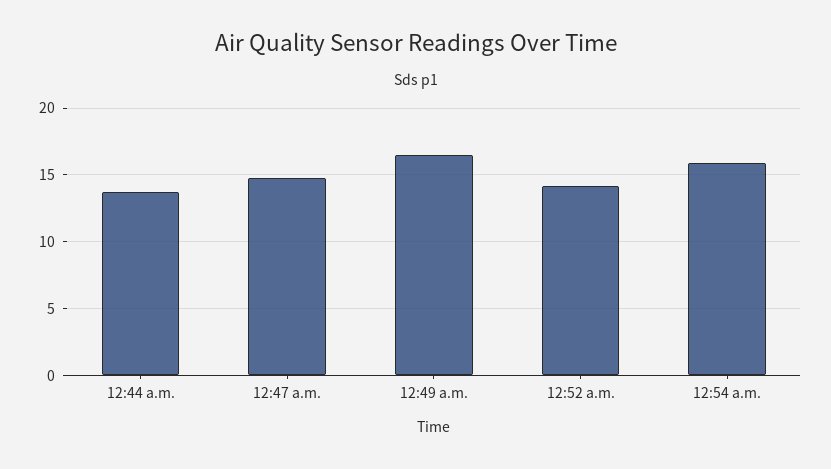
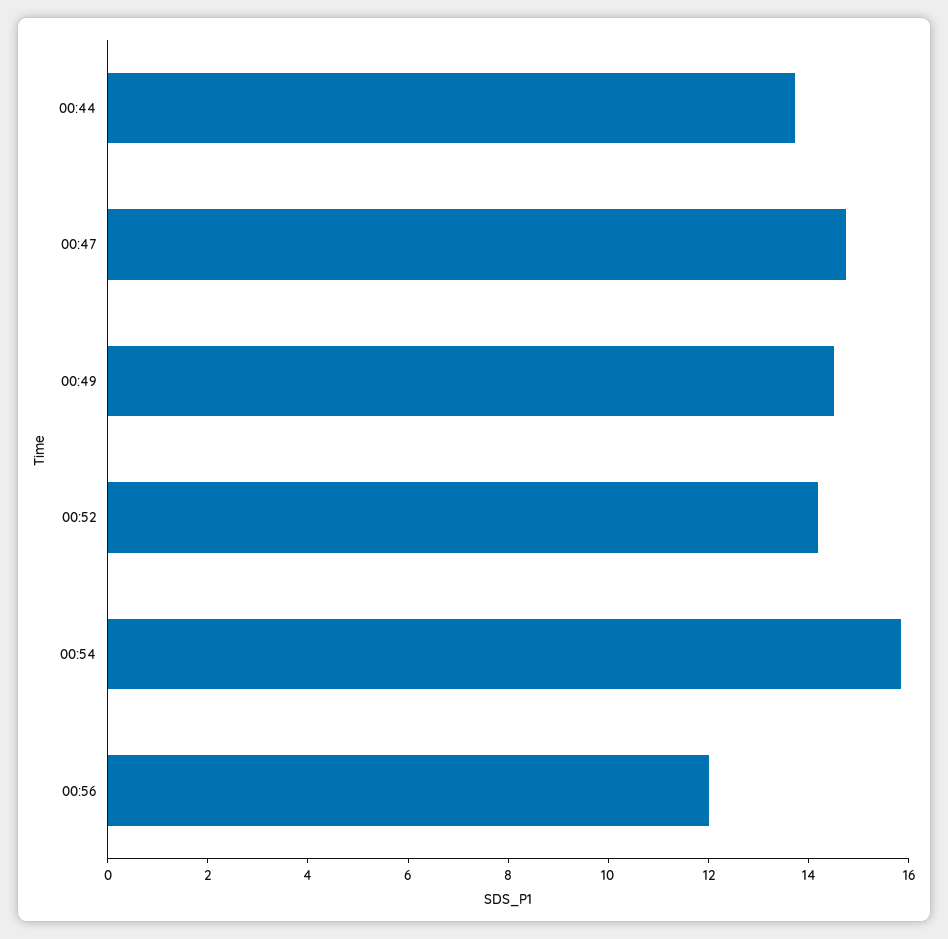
12:49 a.m.: 16.5 -> 14.5
00:56: none -> 12

